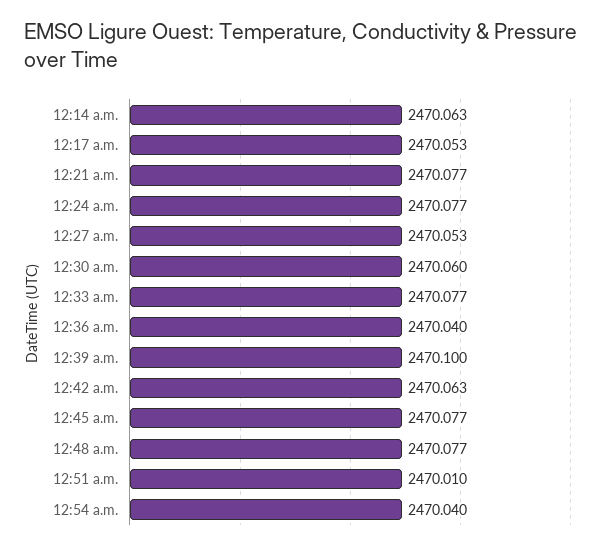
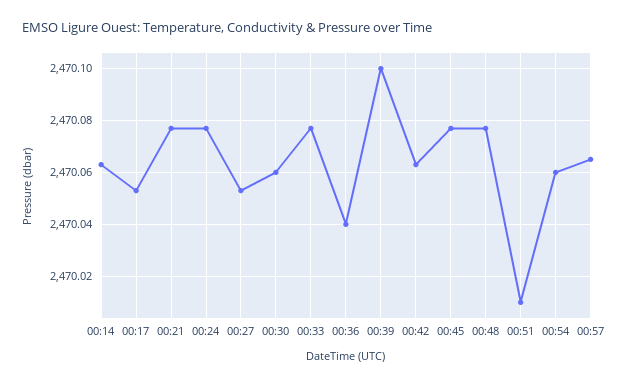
12:54 a.m.: 2470.04 -> 2470.06
00:57: none -> 2470.065

